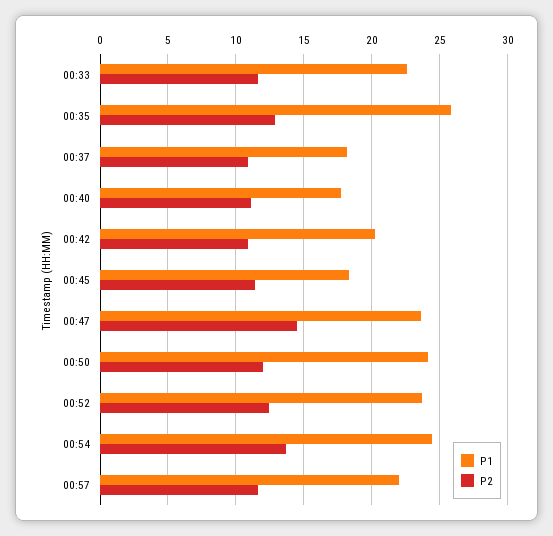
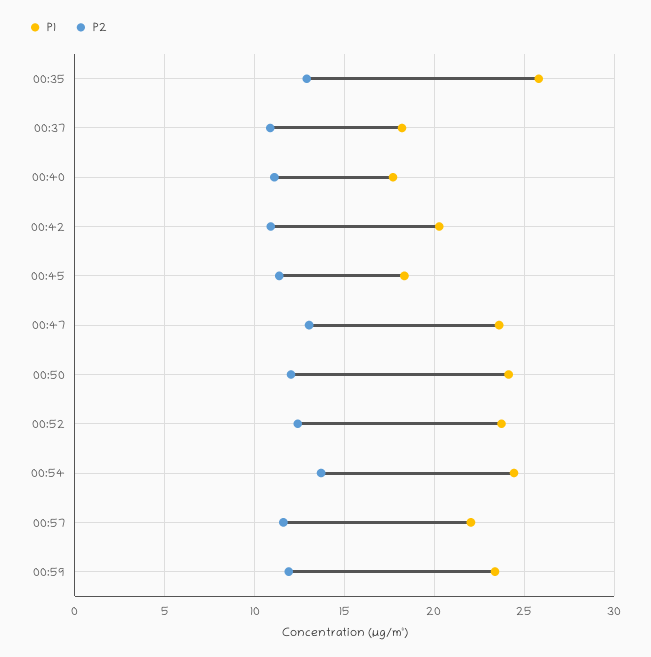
P1, 00:33: 22.5 -> none
P2, 00:33: 11.5 -> none
P2, 00:47: 14.5 -> 13
P1, 00:59: none -> 23.5
P2, 00:59: none -> 12

